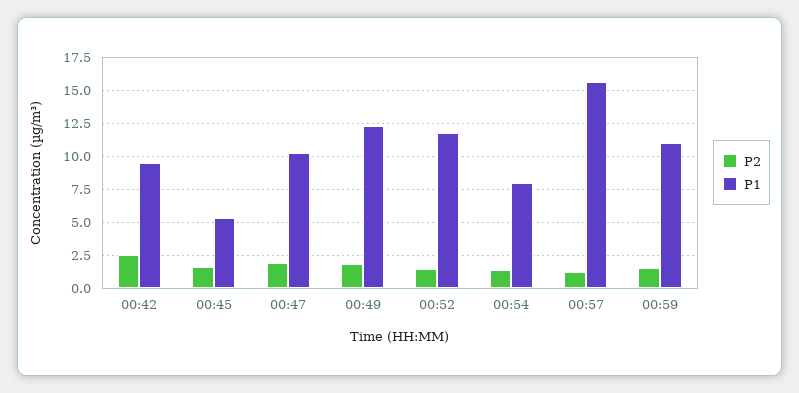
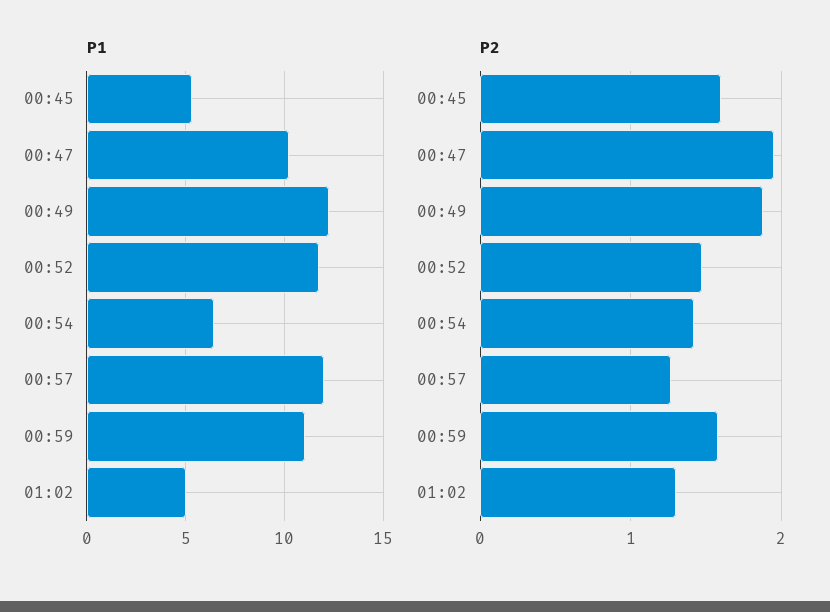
P2, 00:42: 2.5 -> none
P1, 00:42: 9.5 -> none
P1, 00:54: 8 -> 6.5
P1, 00:57: 15.5 -> 12
P1, 01:02: none -> 5
P2, 01:02: none -> 1.3

